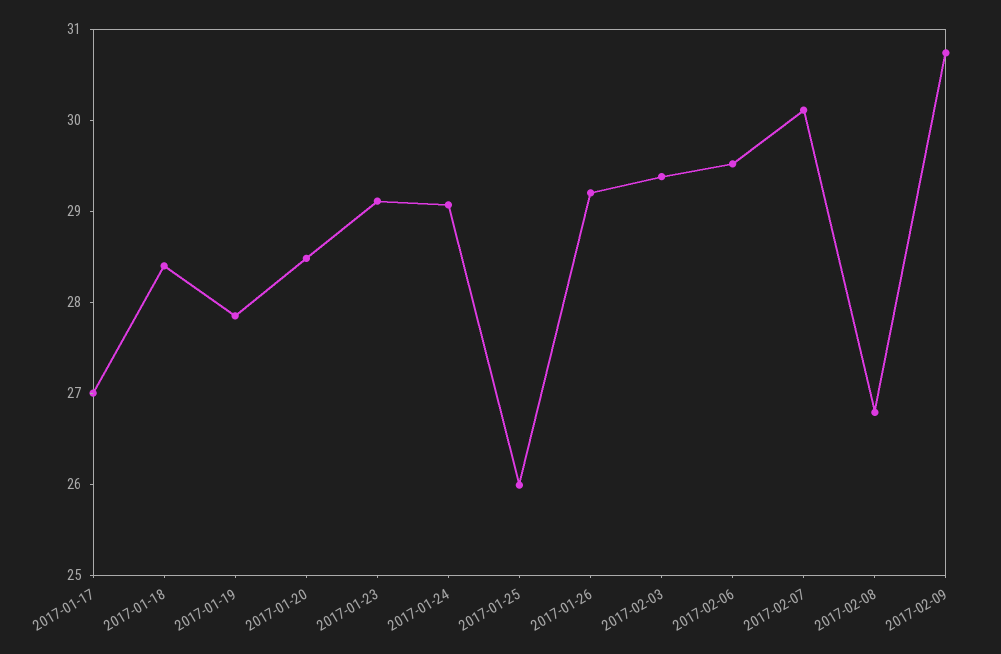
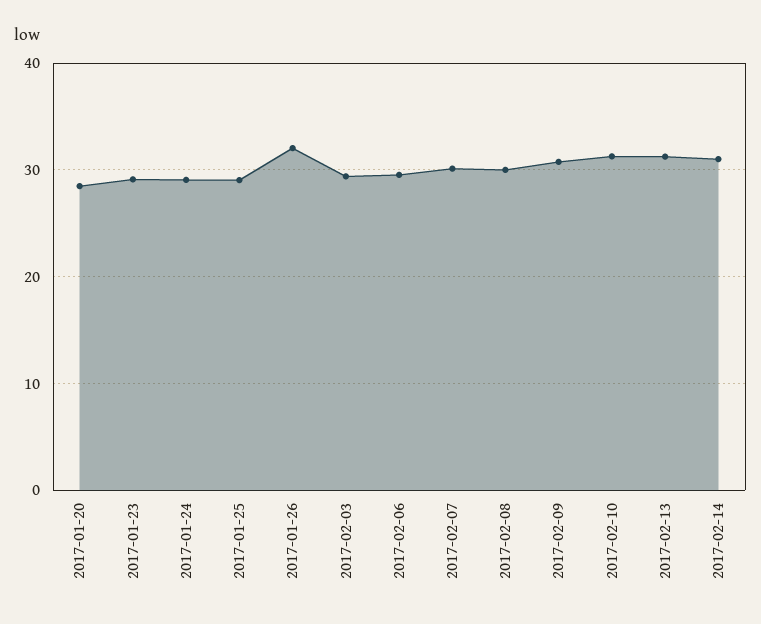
2017-01-17: 27 -> none
2017-01-18: 28.4 -> none
2017-01-19: 27.8 -> none
2017-01-25: 26 -> 29
2017-01-26: 29.2 -> 32
2017-02-08: 26.8 -> 30
2017-02-10: none -> 31
2017-02-13: none -> 31
2017-02-14: none -> 31

